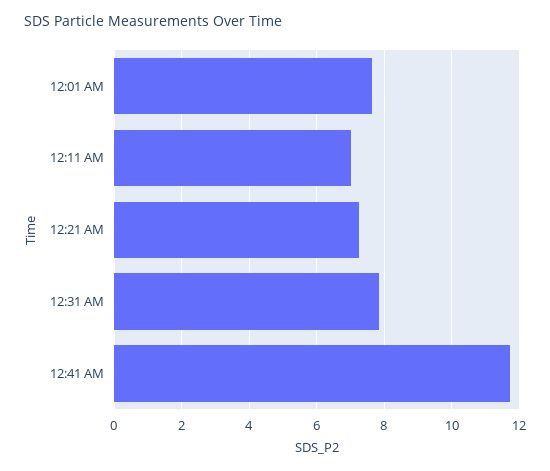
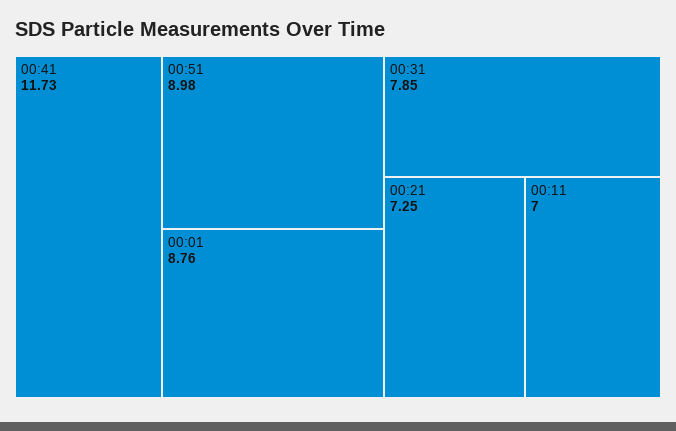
12:01 AM: 7.6 -> 8.76
00:51: none -> 8.98

